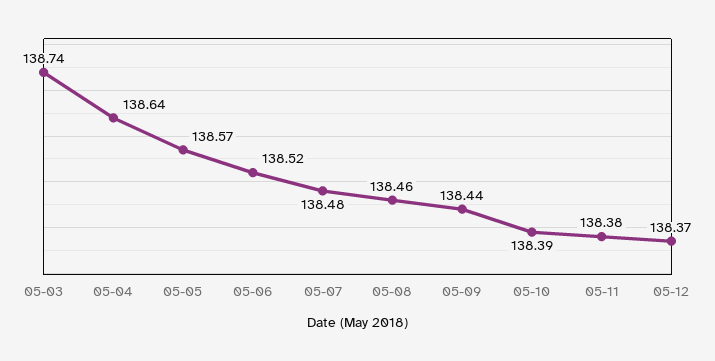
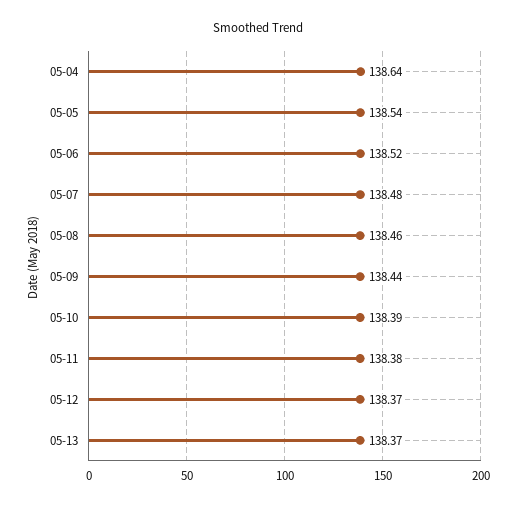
05-03: 138.74 -> none
05-05: 138.57 -> 138.54
05-13: none -> 138.37

